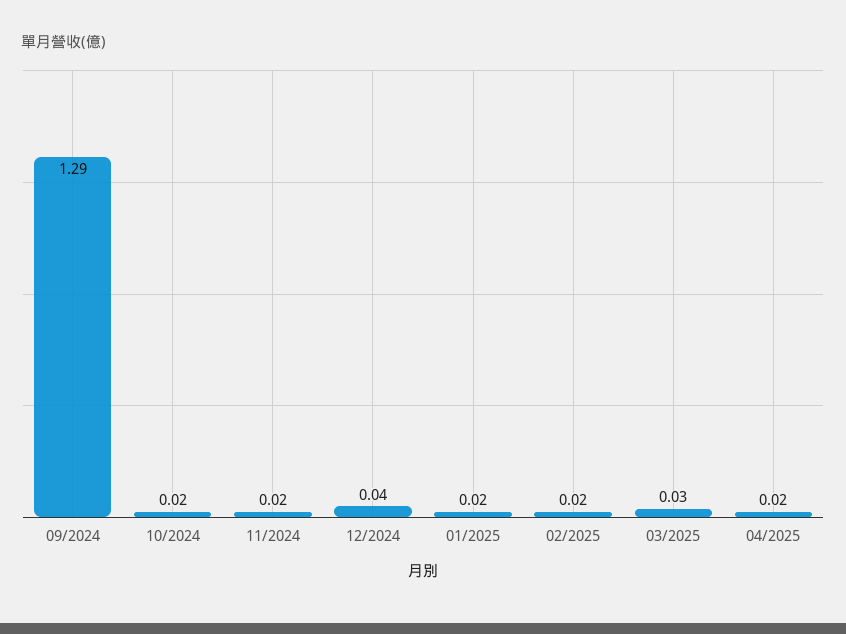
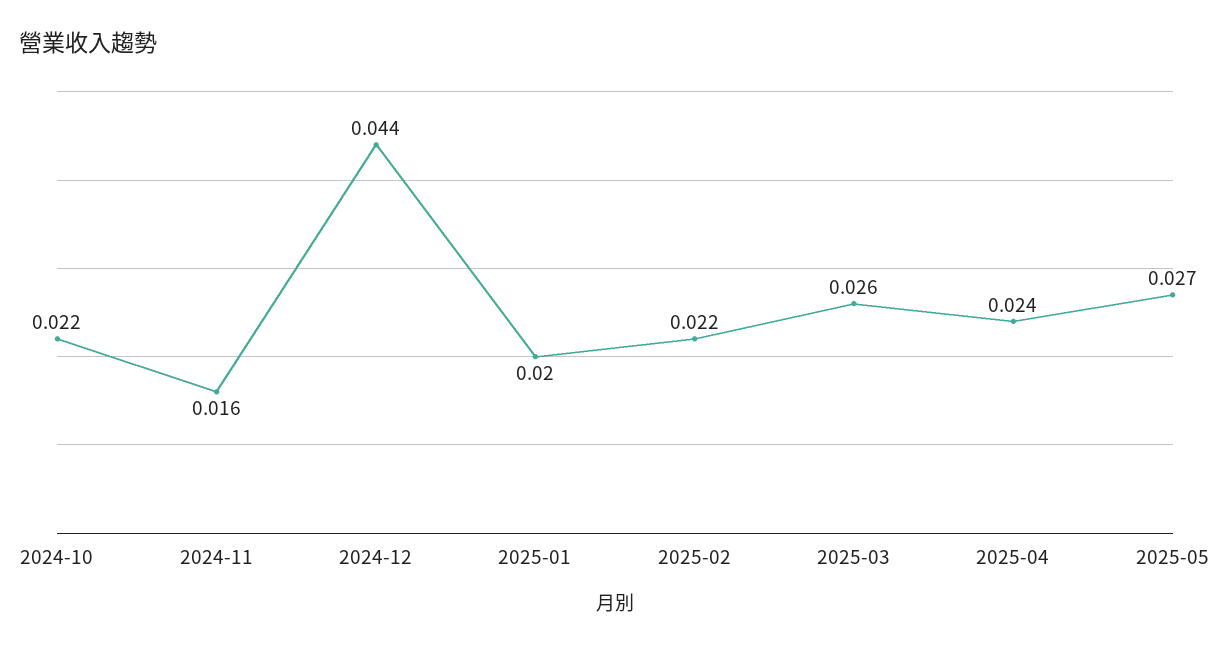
09/2024: 1.29 -> none
2025-05: none -> 0.027

